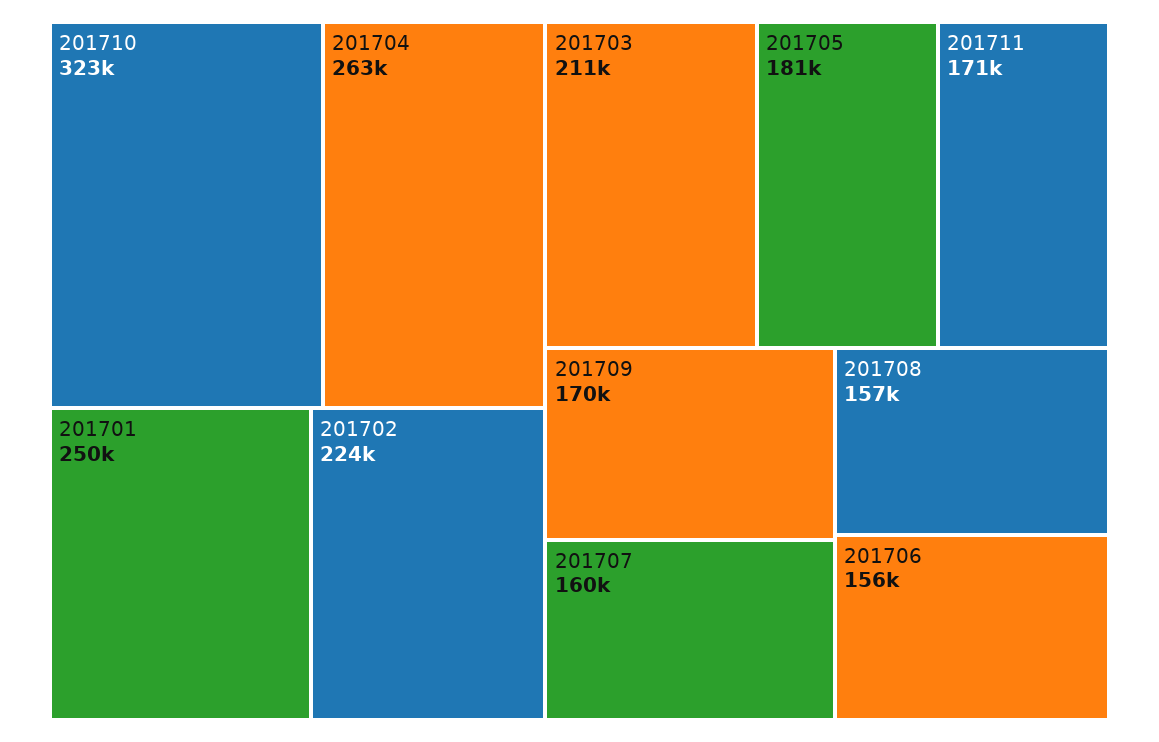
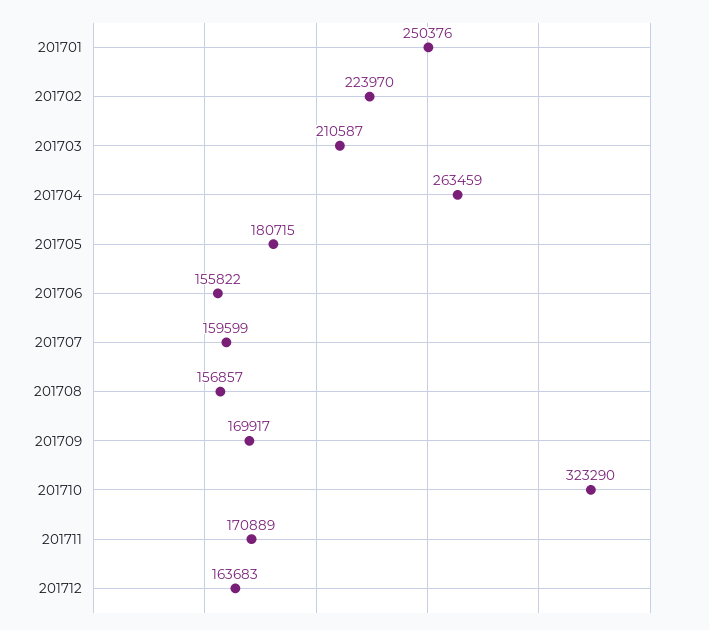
201712: none -> 163683

